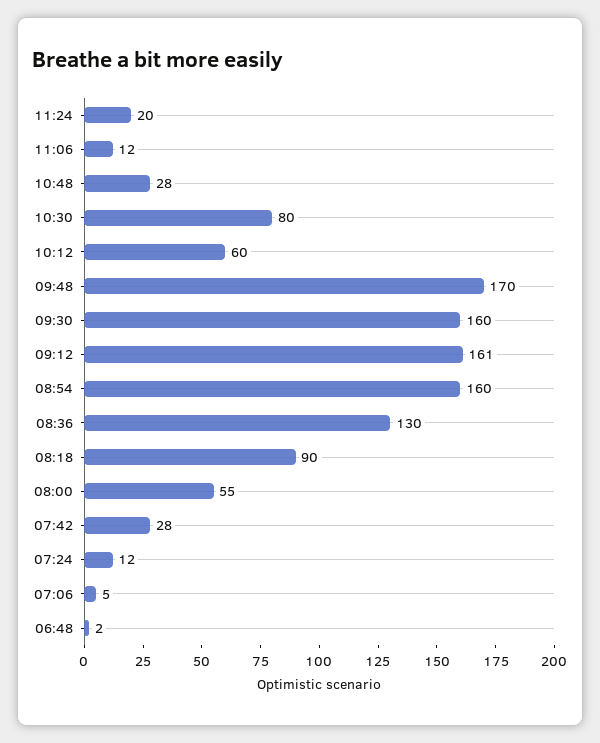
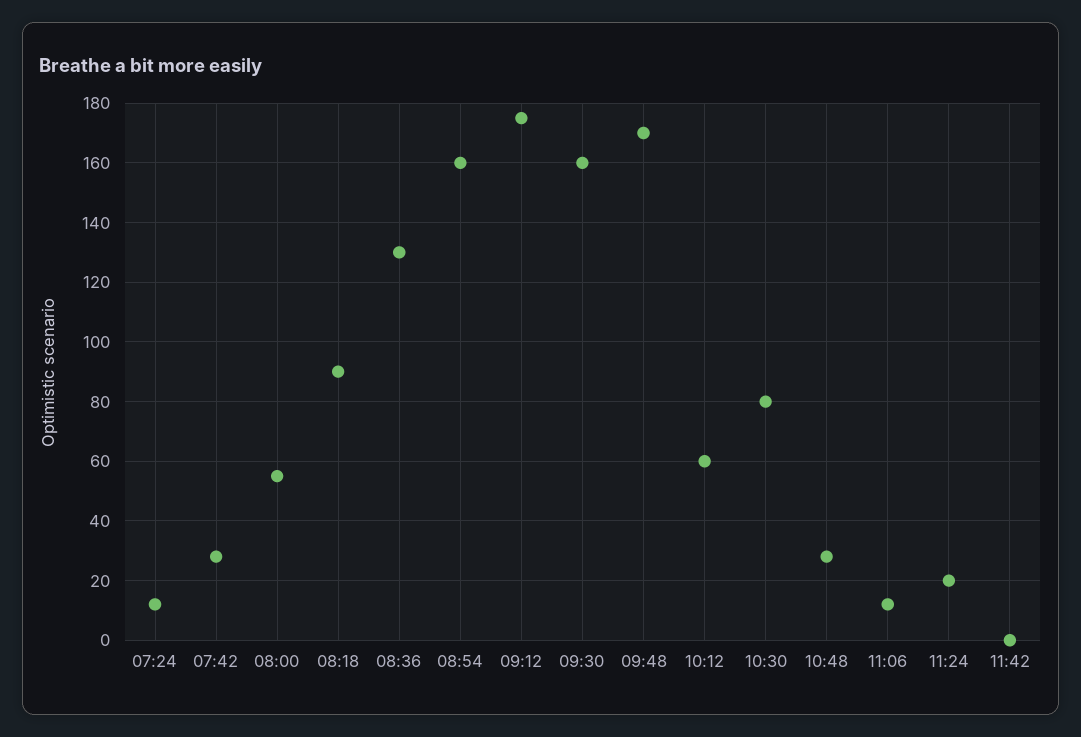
09:12: 161 -> 175
07:06: 5 -> none
06:48: 2 -> none
11:42: none -> 0

